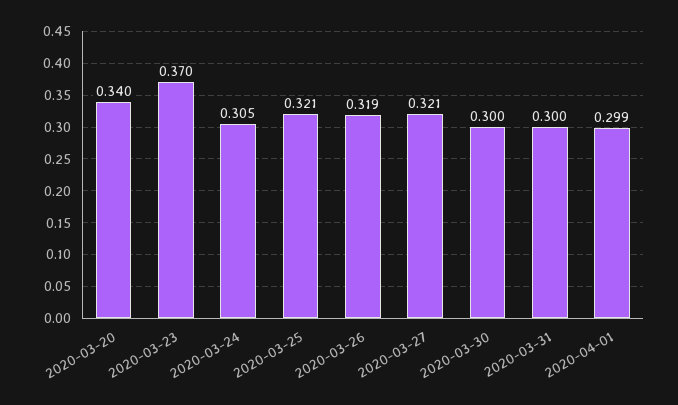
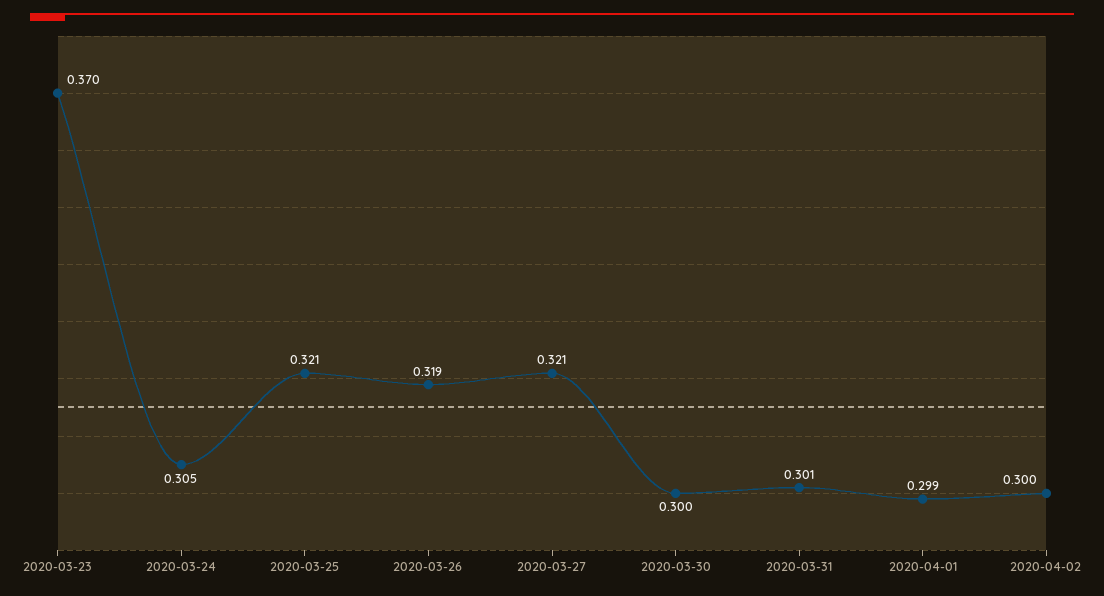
2020-03-20: 0.34 -> none
2020-03-31: 0.3 -> 0.301
2020-04-02: none -> 0.3

